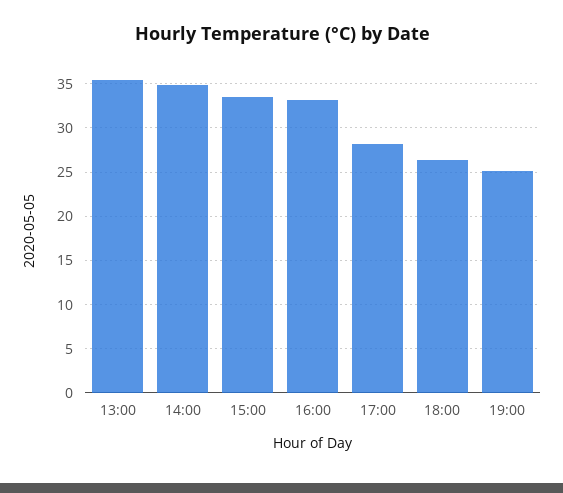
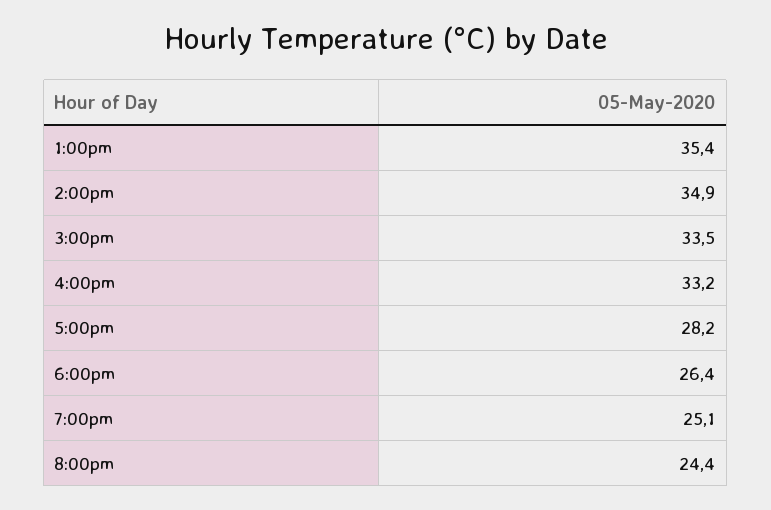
8:00pm: none -> 24.4

